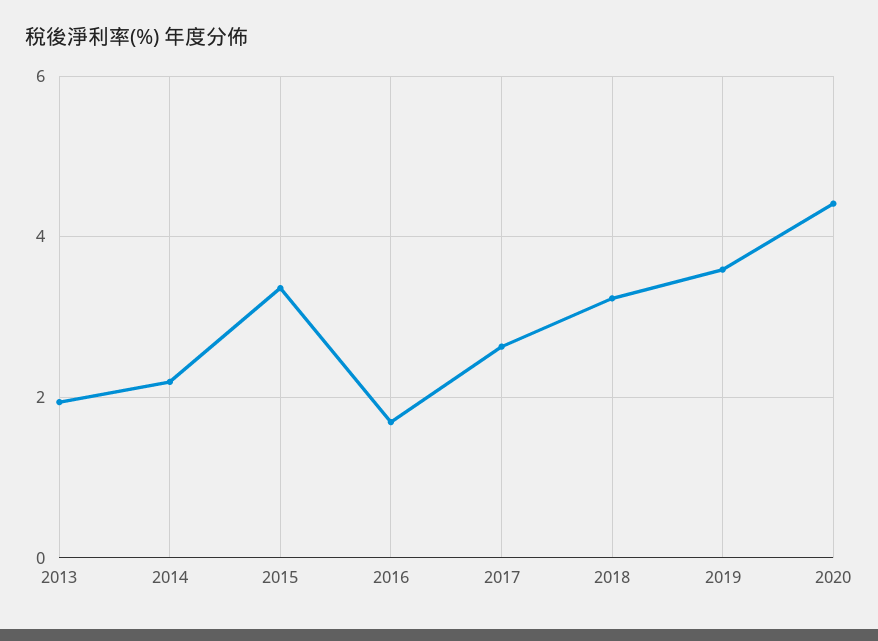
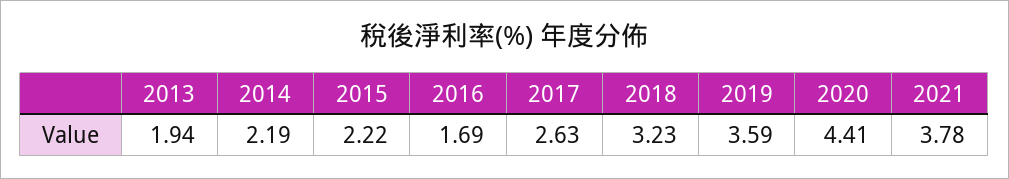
2015: 3.4 -> 2.22
2021: none -> 3.78

